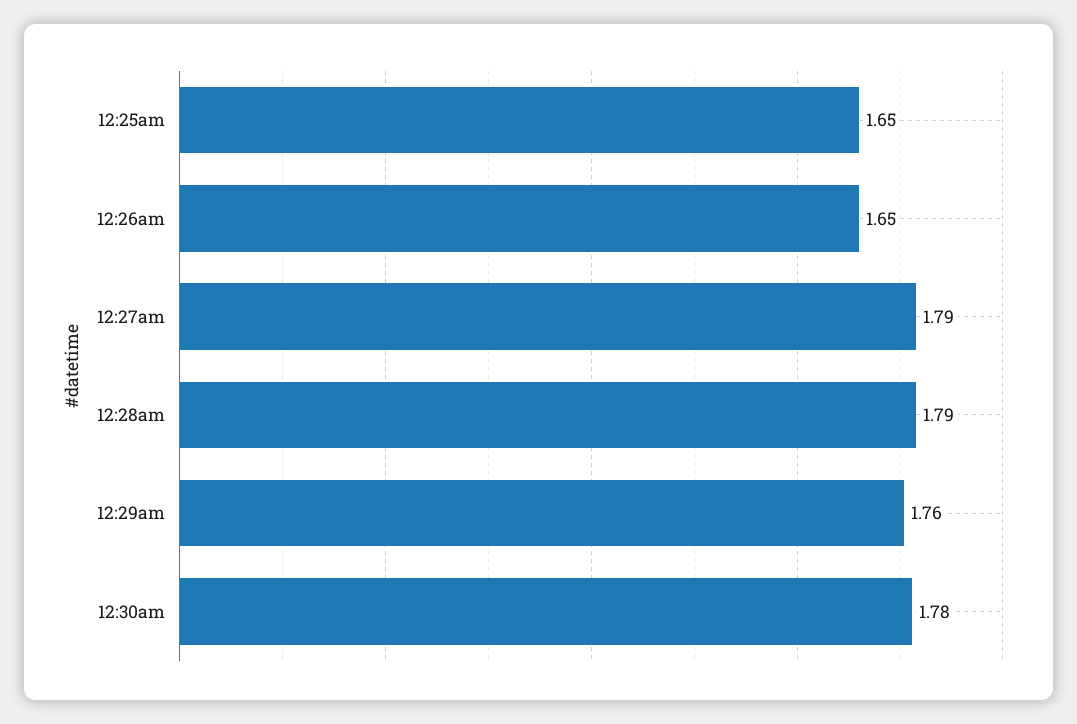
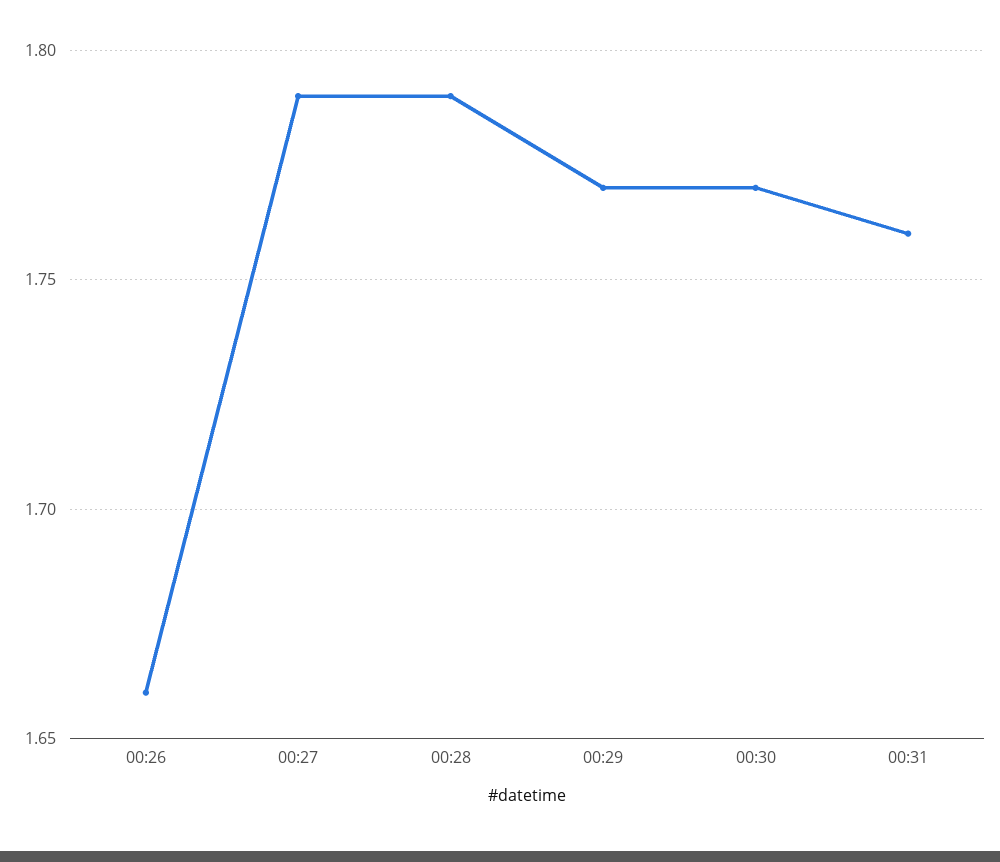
12:25am: 1.65 -> none
12:26am: 1.65 -> 1.66
12:29am: 1.76 -> 1.77
12:30am: 1.78 -> 1.77
00:31: none -> 1.76

